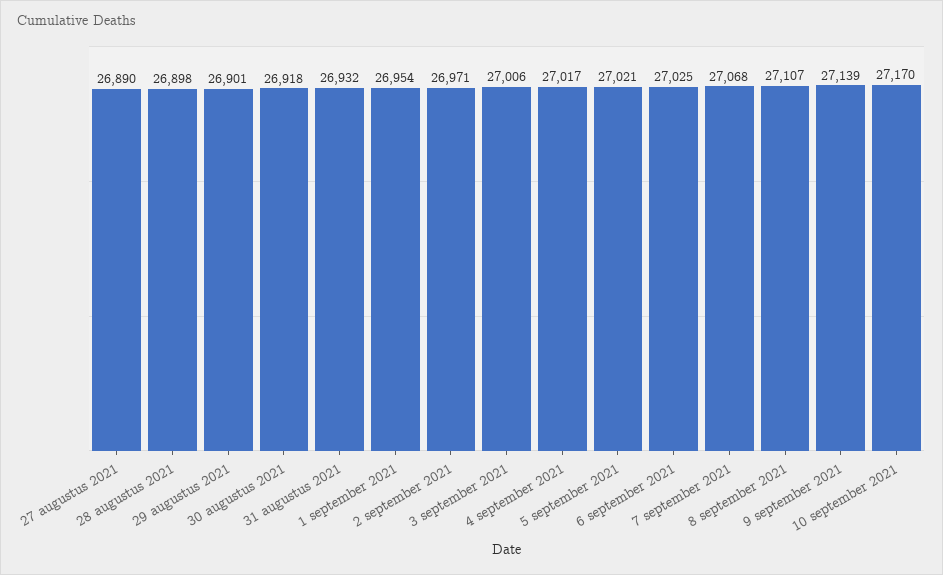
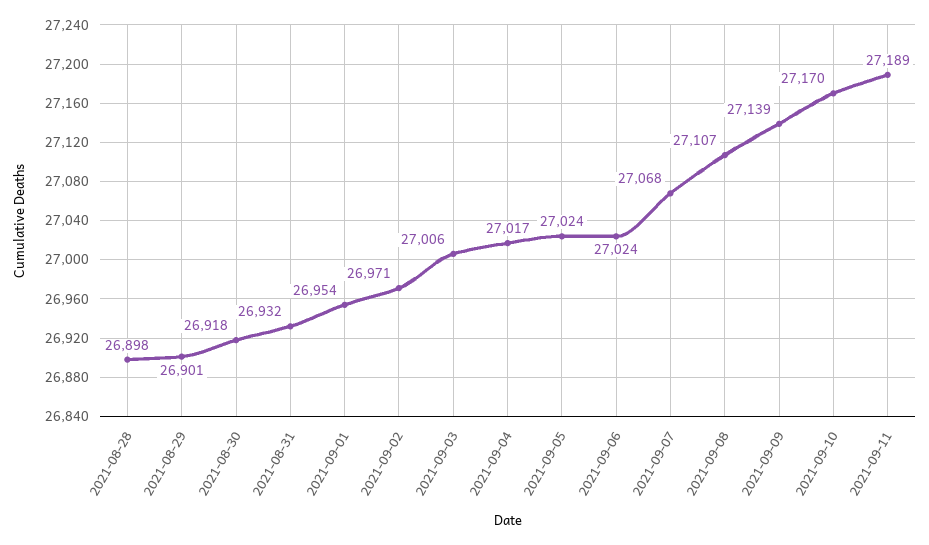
27 augustus 2021: 26890 -> none
5 september 2021: 27021 -> 27024
6 september 2021: 27025 -> 27024
2021-09-11: none -> 27189

